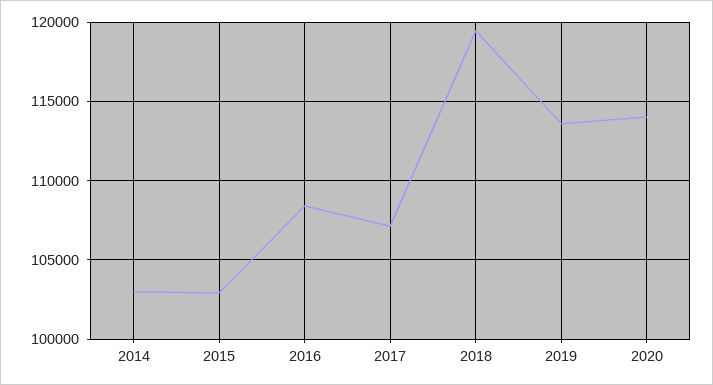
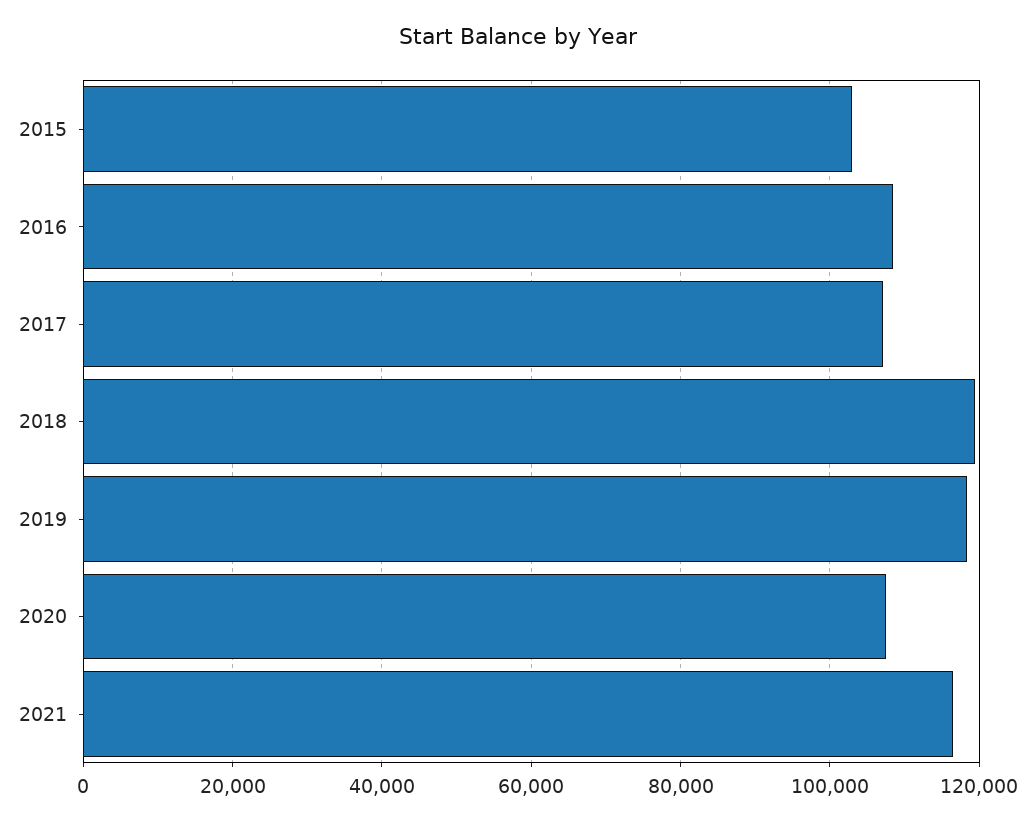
2014: 103000 -> none
2019: 113500 -> 118000
2020: 114000 -> 108000
2021: none -> 116000

